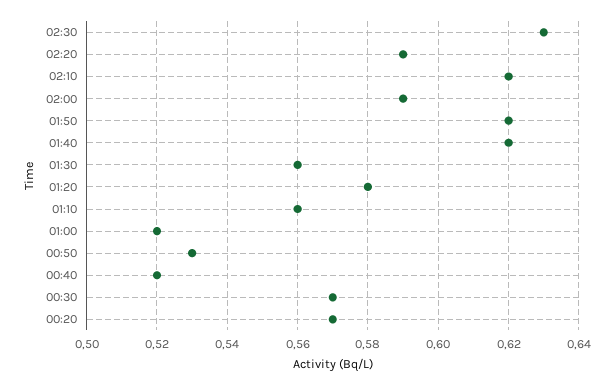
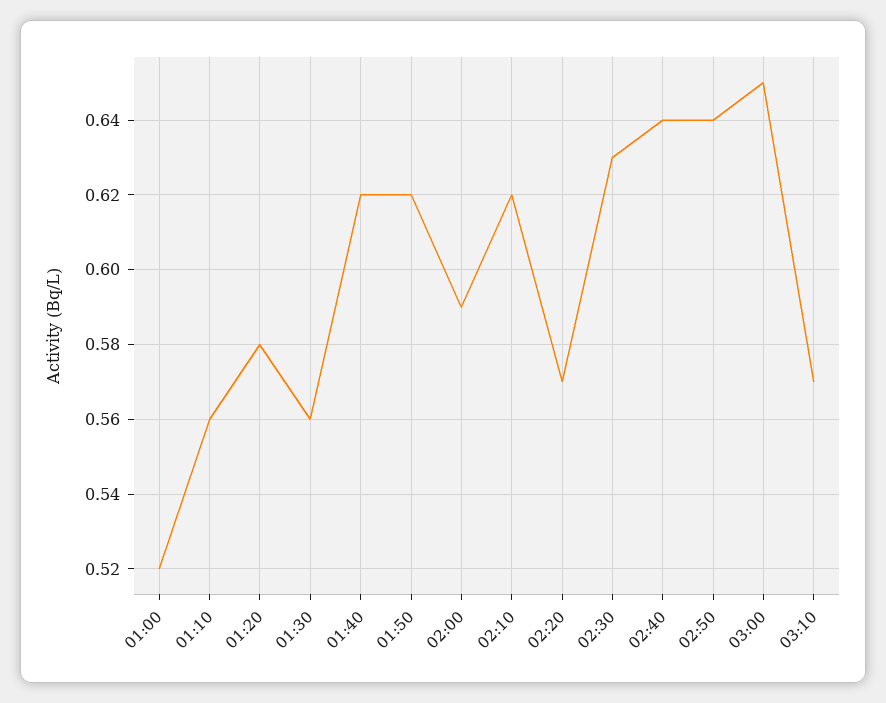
02:20: 0.59 -> 0.57
00:50: 0.53 -> none
00:40: 0.52 -> none
00:30: 0.57 -> none
00:20: 0.57 -> none
02:40: none -> 0.64
02:50: none -> 0.64
03:00: none -> 0.65
03:10: none -> 0.57

